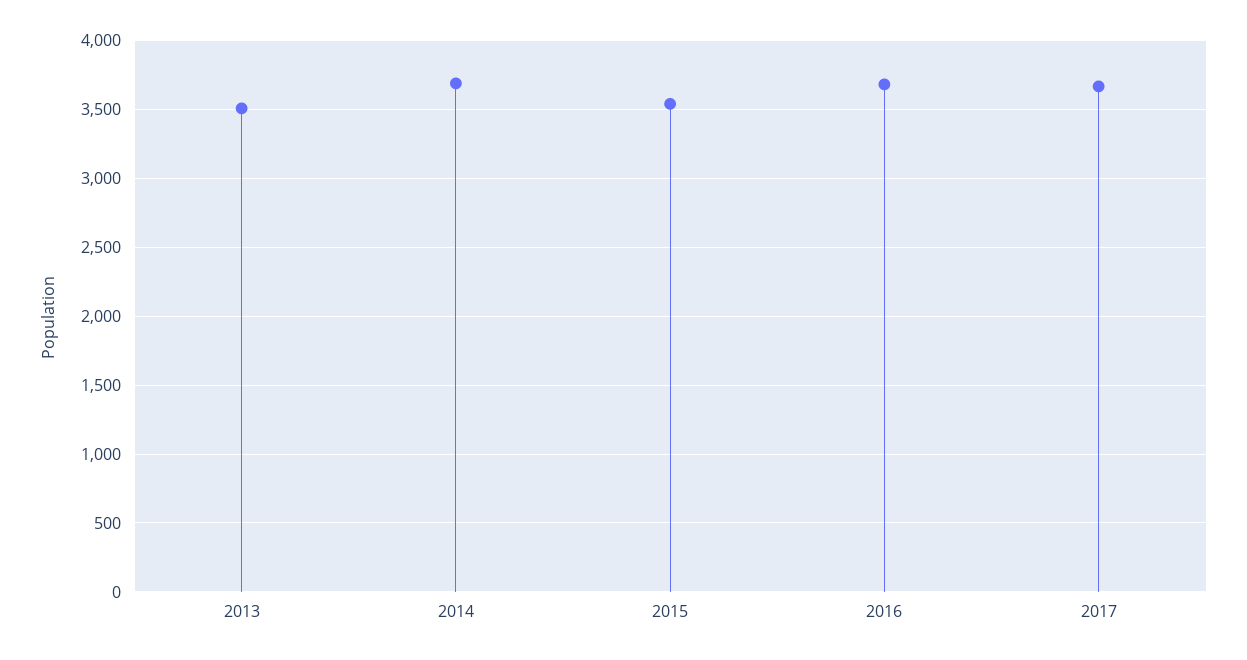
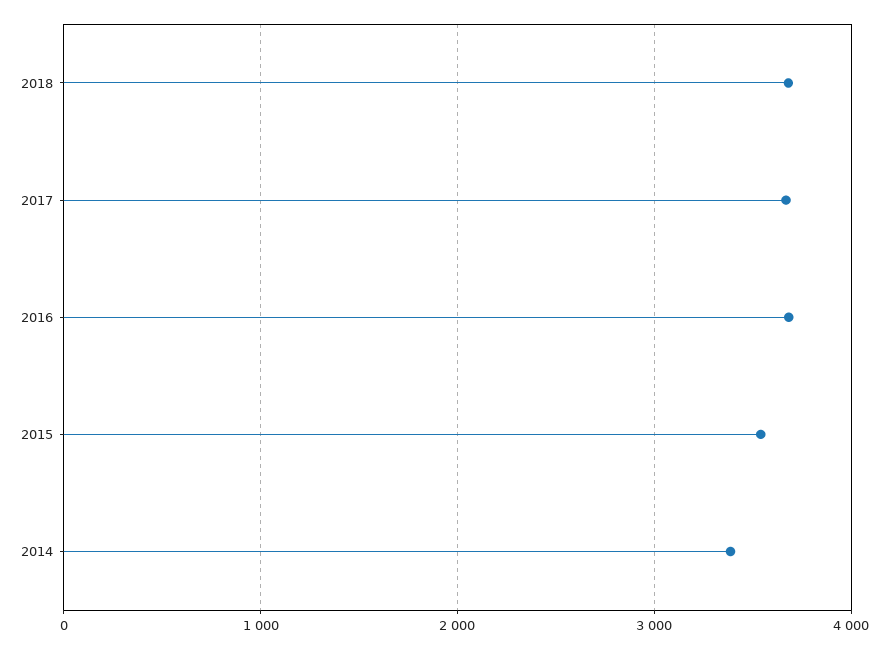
2013: 3500 -> none
2014: 3700 -> 3400
2018: none -> 3700

